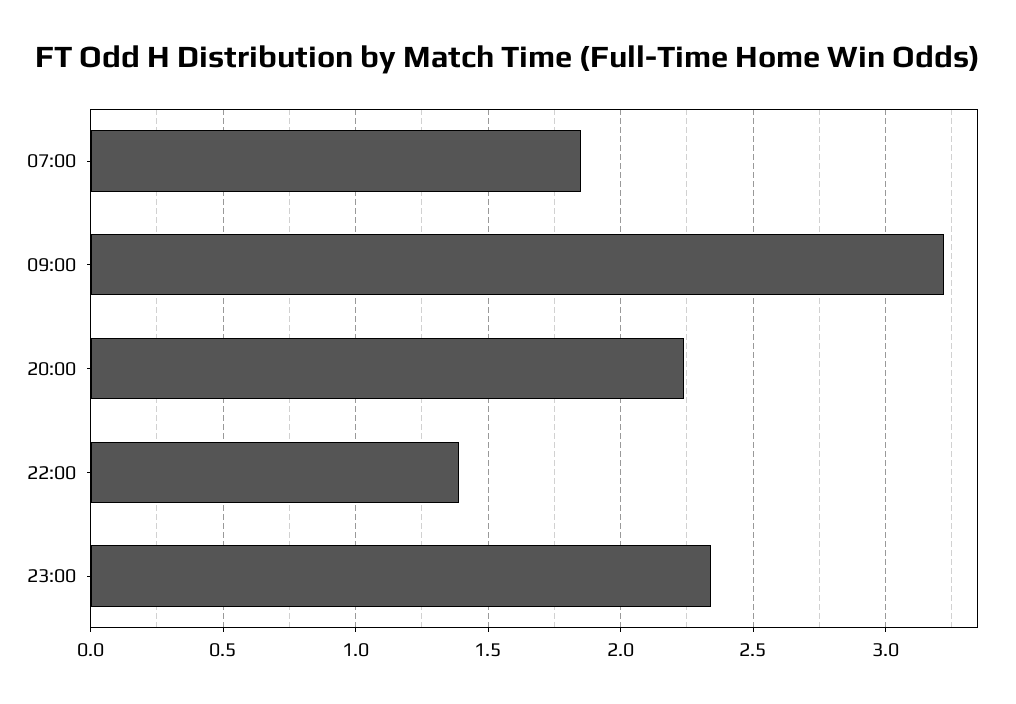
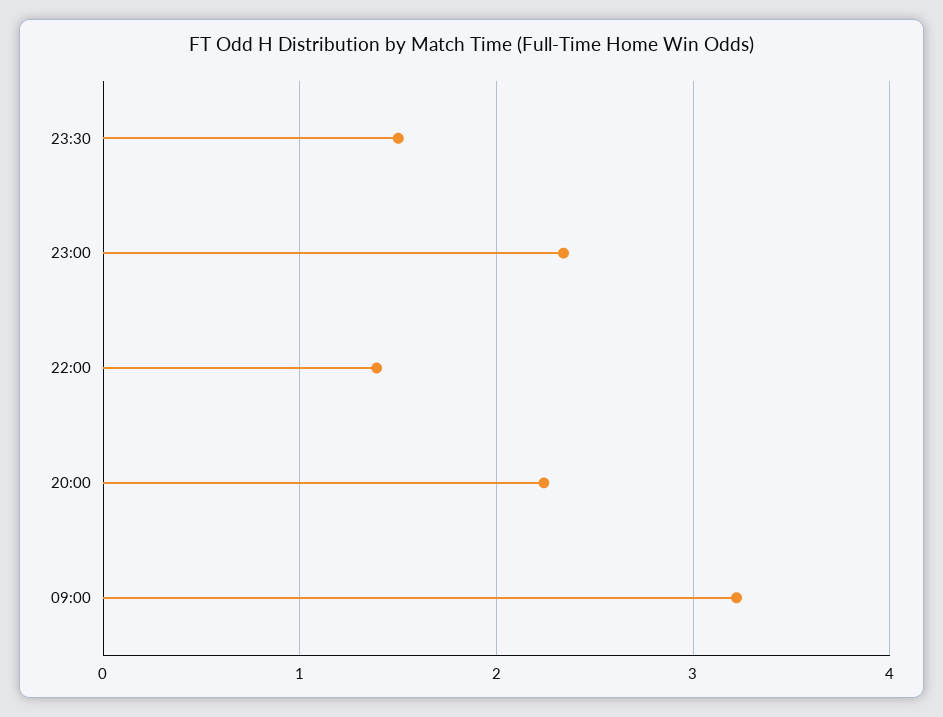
07:00: 1.85 -> none
23:30: none -> 1.5

